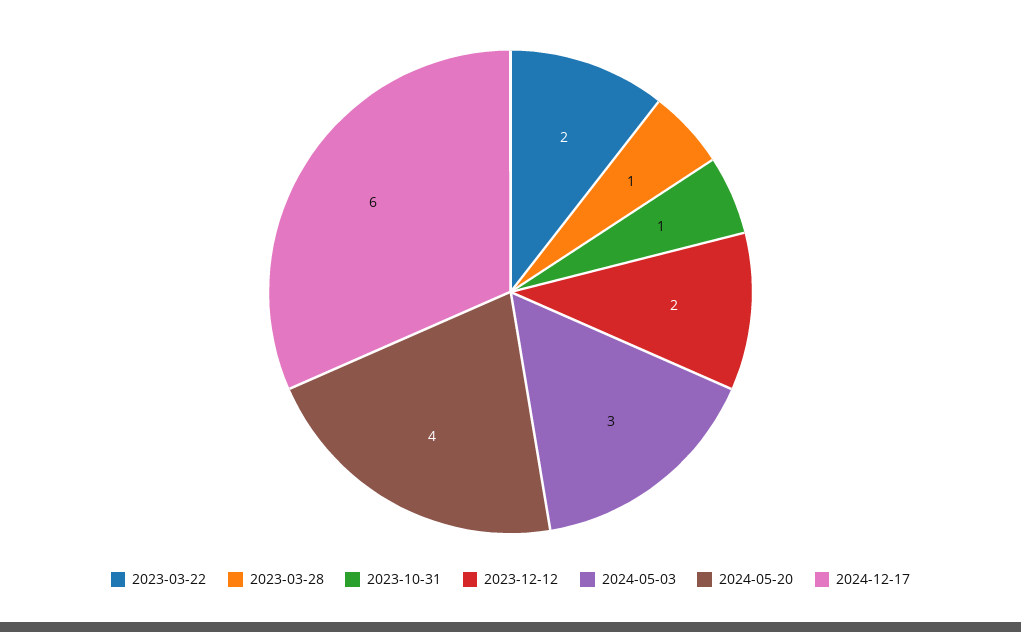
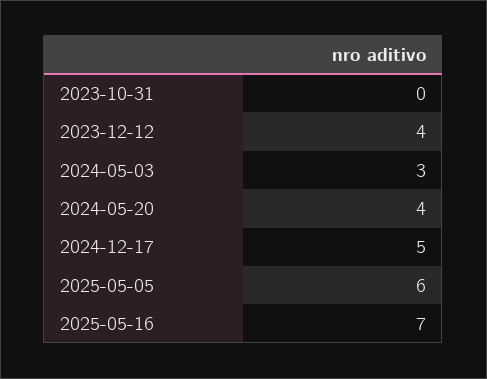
2023-03-22: 2 -> none
2023-03-28: 1 -> none
2023-10-31: 1 -> 0
2023-12-12: 2 -> 4
2024-12-17: 6 -> 5
2025-05-05: none -> 6
2025-05-16: none -> 7

